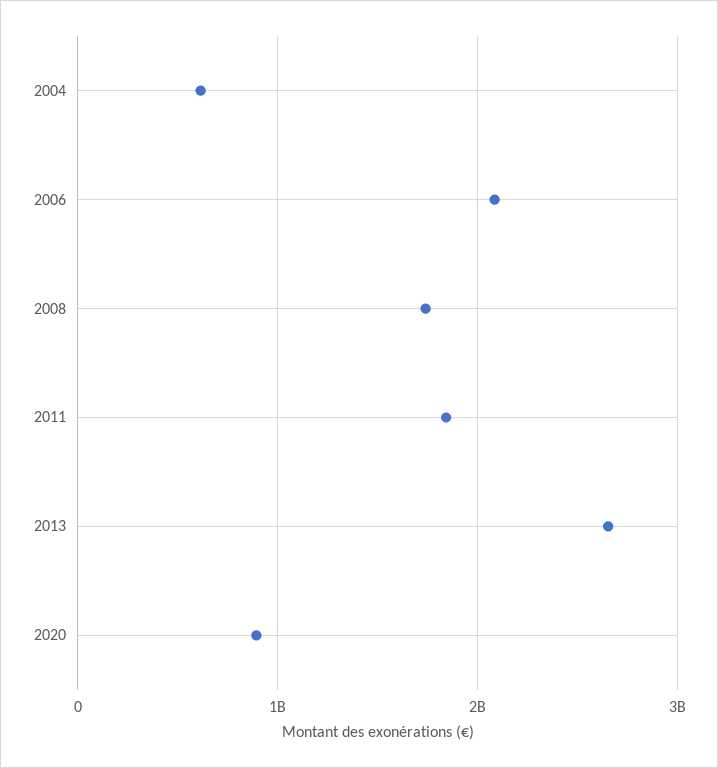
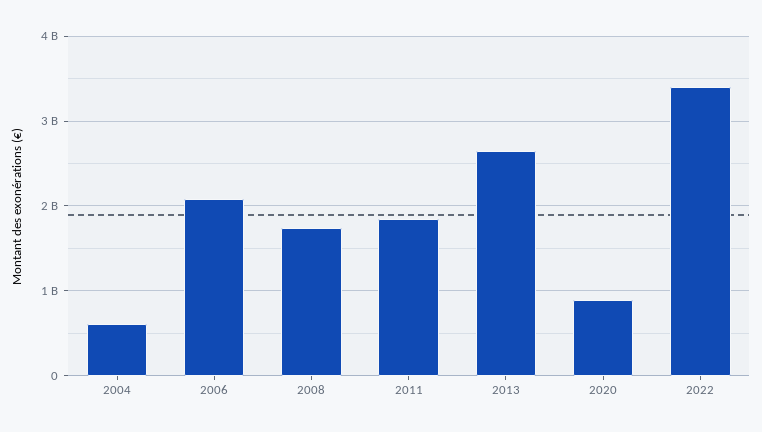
2022: none -> 3400000000

